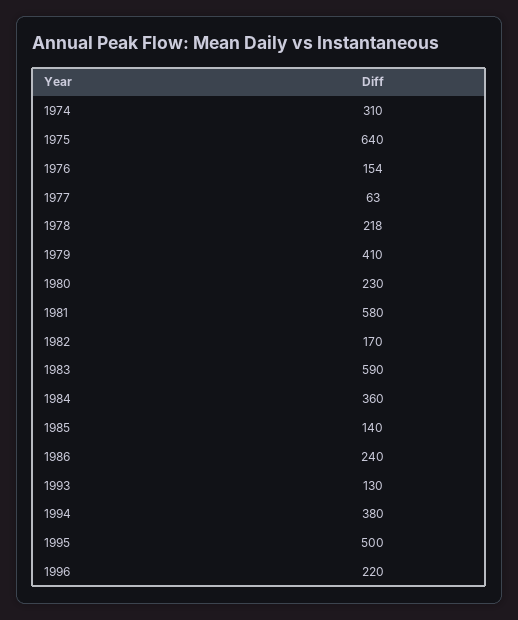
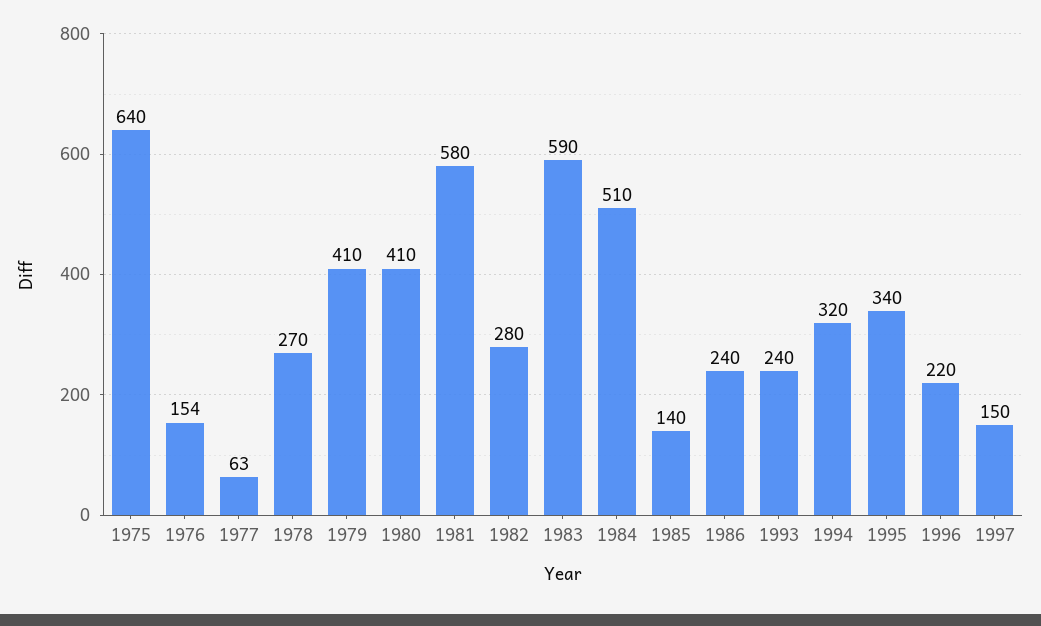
1974: 310 -> none
1978: 218 -> 270
1980: 230 -> 410
1982: 170 -> 280
1984: 360 -> 510
1993: 130 -> 240
1994: 380 -> 320
1995: 500 -> 340
1997: none -> 150

